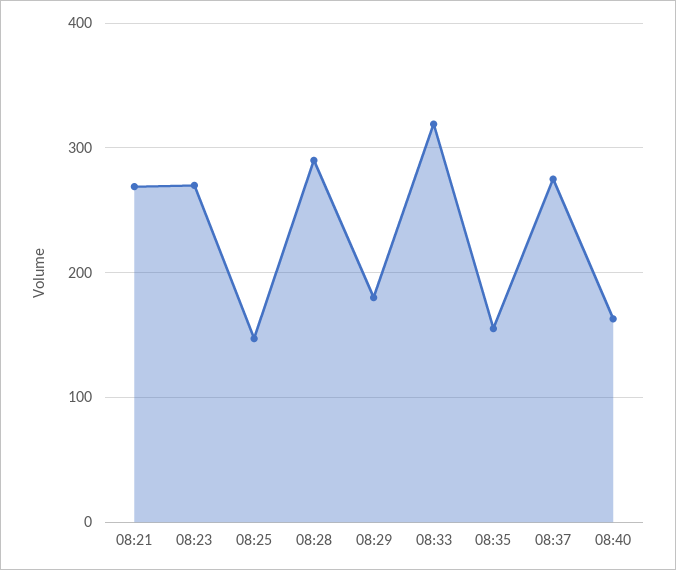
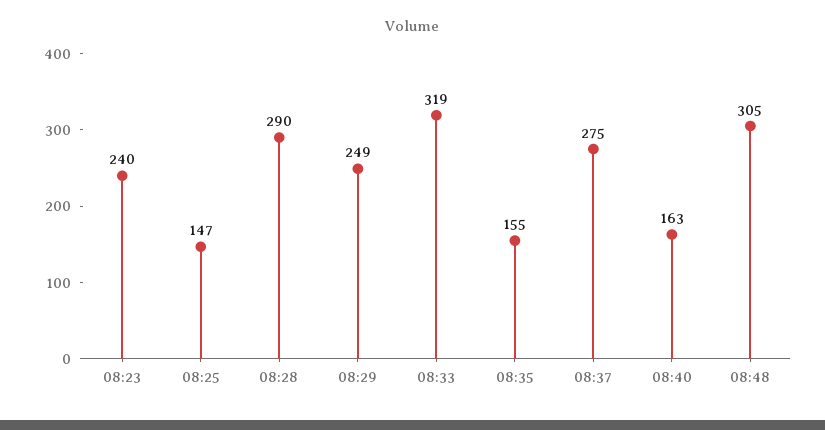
08:21: 270 -> none
08:23: 270 -> 240
08:29: 180 -> 249
08:48: none -> 305

